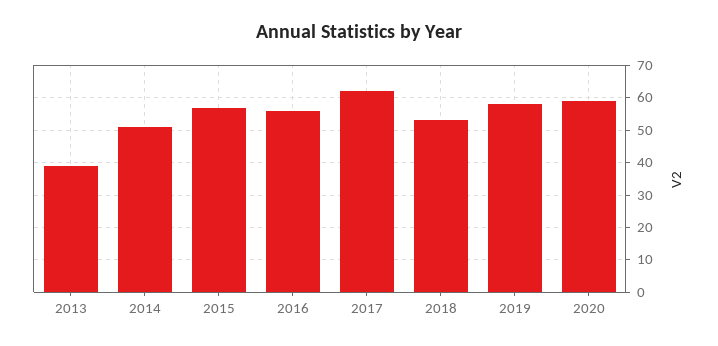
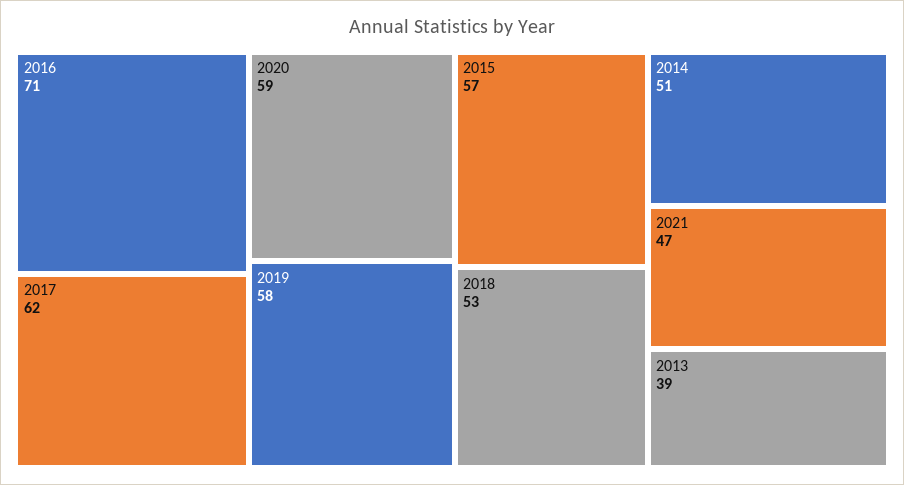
2016: 55 -> 71
2021: none -> 47

